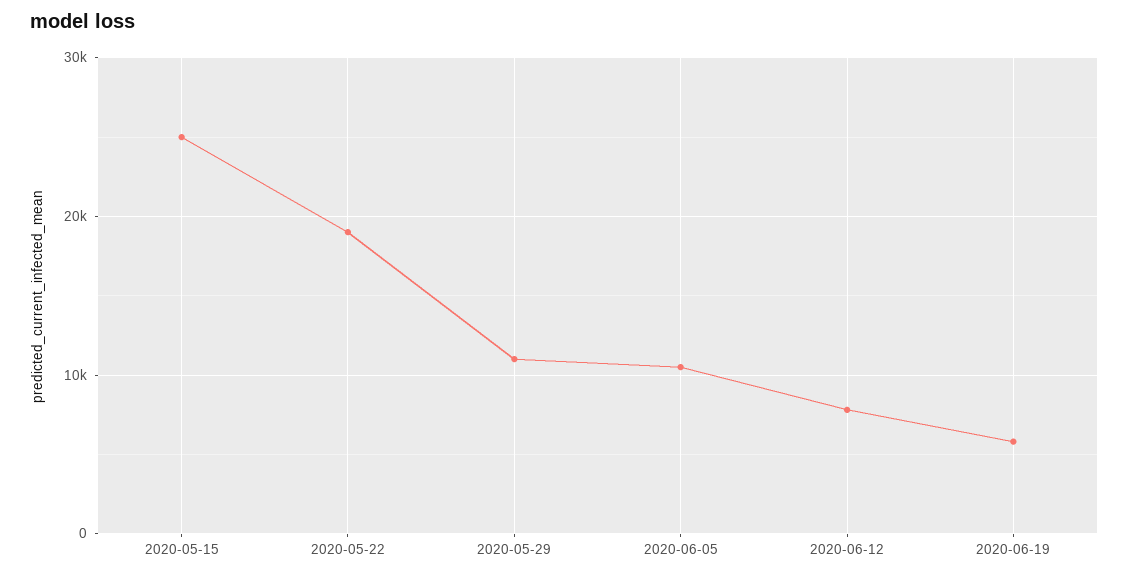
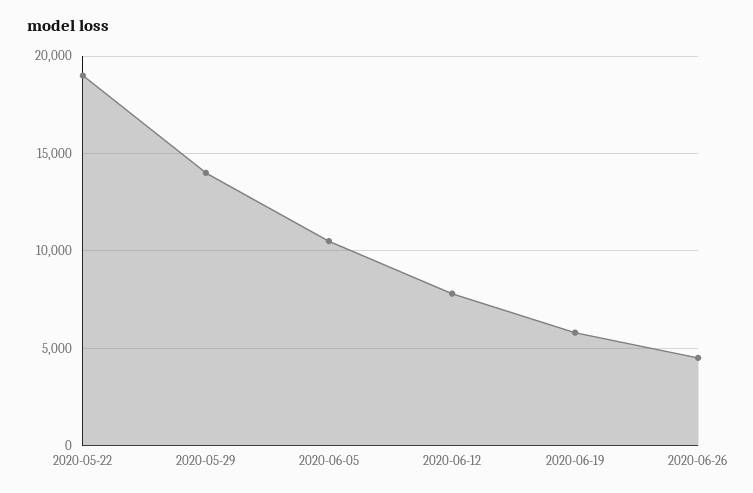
2020-05-15: 25000 -> none
2020-05-29: 11000 -> 14000
2020-06-26: none -> 4500

